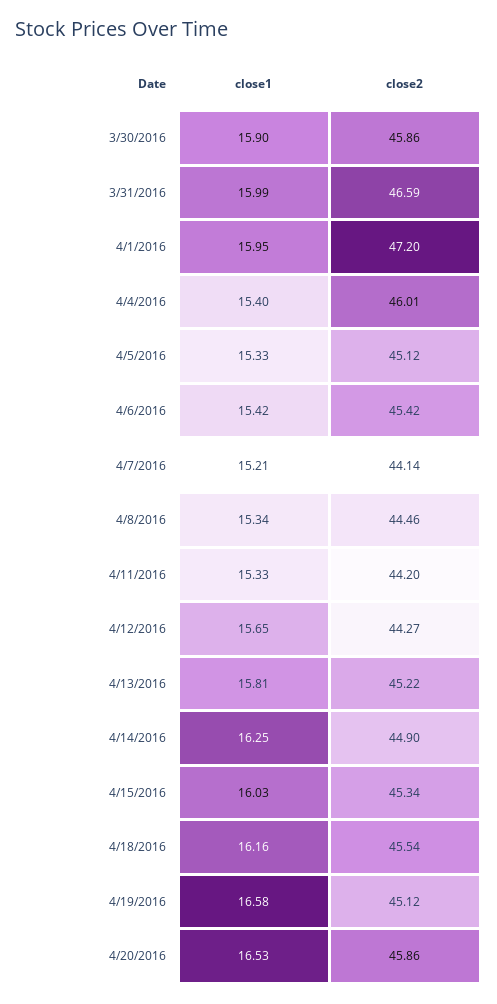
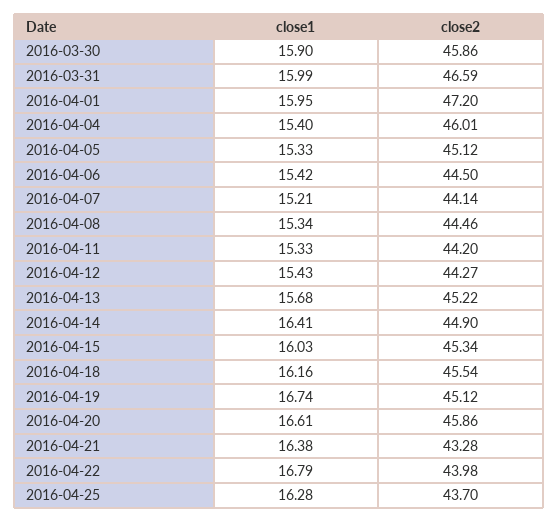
close2, 4/6/2016: 45.42 -> 44.5
close1, 4/12/2016: 15.65 -> 15.43
close1, 4/13/2016: 15.81 -> 15.68
close1, 4/14/2016: 16.25 -> 16.41
close1, 4/19/2016: 16.58 -> 16.74
close1, 4/20/2016: 16.53 -> 16.61
close1, 2016-04-21: none -> 16.38
close2, 2016-04-21: none -> 43.28
close1, 2016-04-22: none -> 16.79
close2, 2016-04-22: none -> 43.98
close1, 2016-04-25: none -> 16.28
close2, 2016-04-25: none -> 43.7

